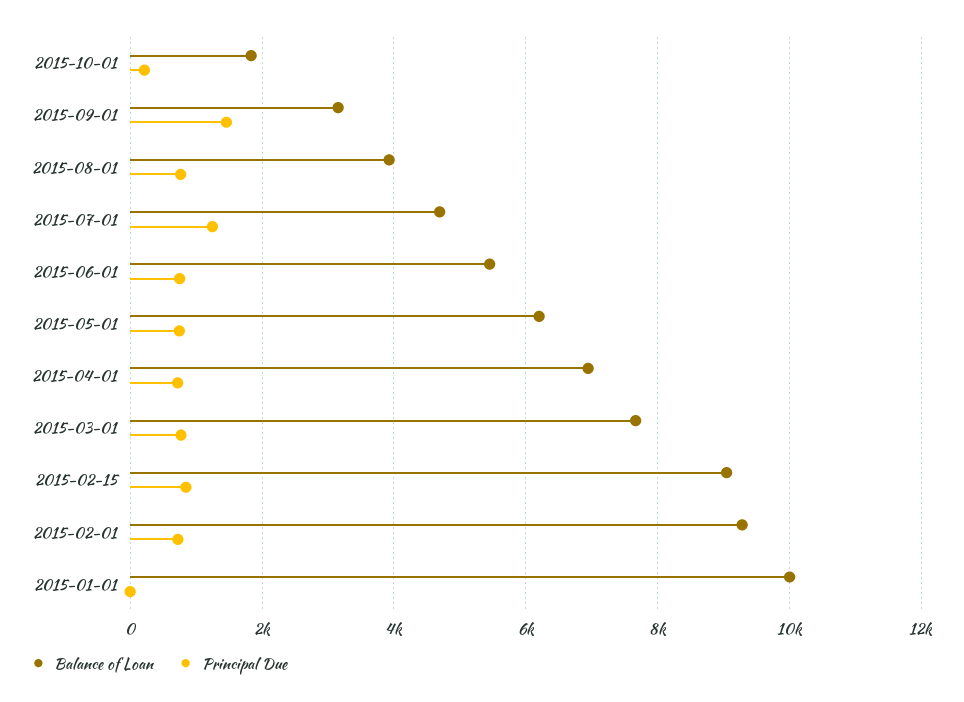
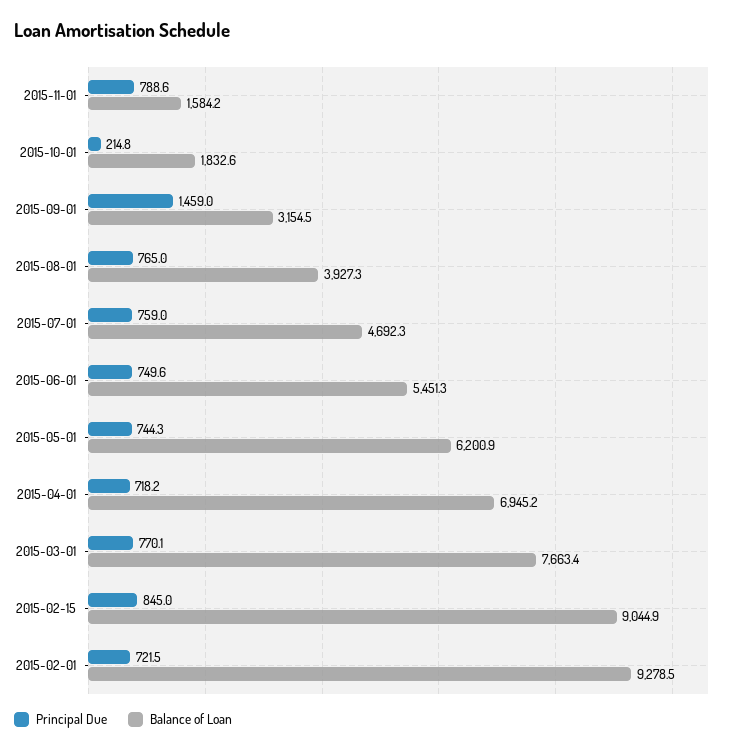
Principal Due, 2015-07-01: 1200 -> 759
Balance of Loan, 2015-01-01: 10000 -> none
Principal Due, 2015-01-01: 0 -> none
Principal Due, 2015-11-01: none -> 788.6
Balance of Loan, 2015-11-01: none -> 1584.2

